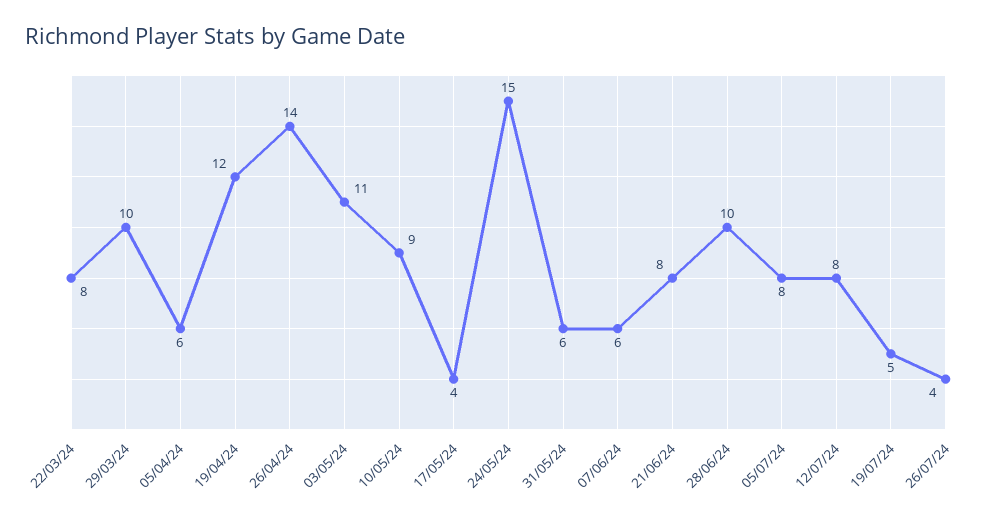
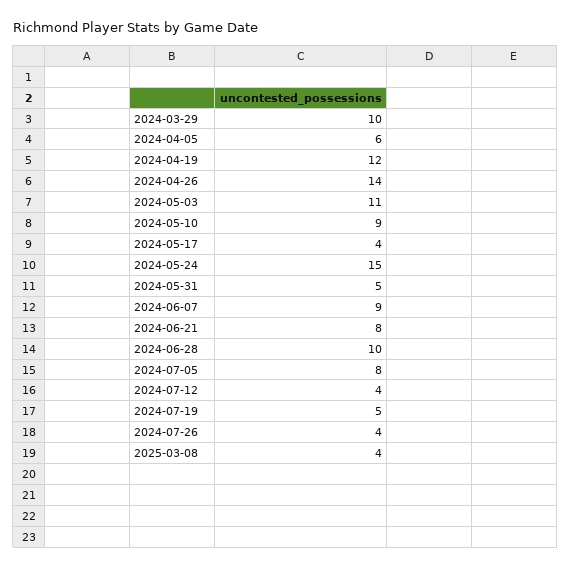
22/03/24: 8 -> none
31/05/24: 6 -> 5
07/06/24: 6 -> 9
12/07/24: 8 -> 4
2025-03-08: none -> 4

